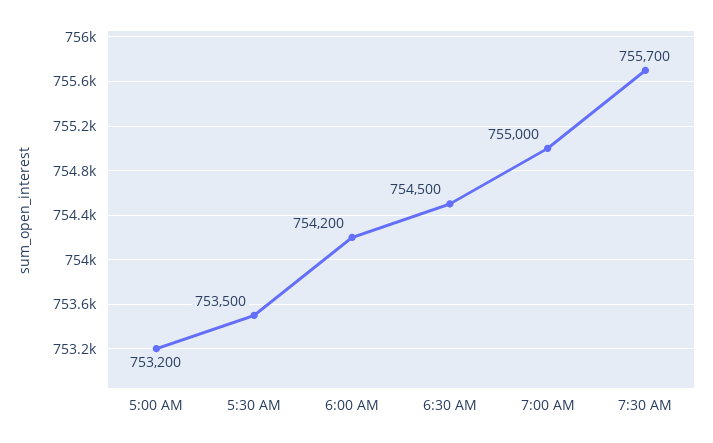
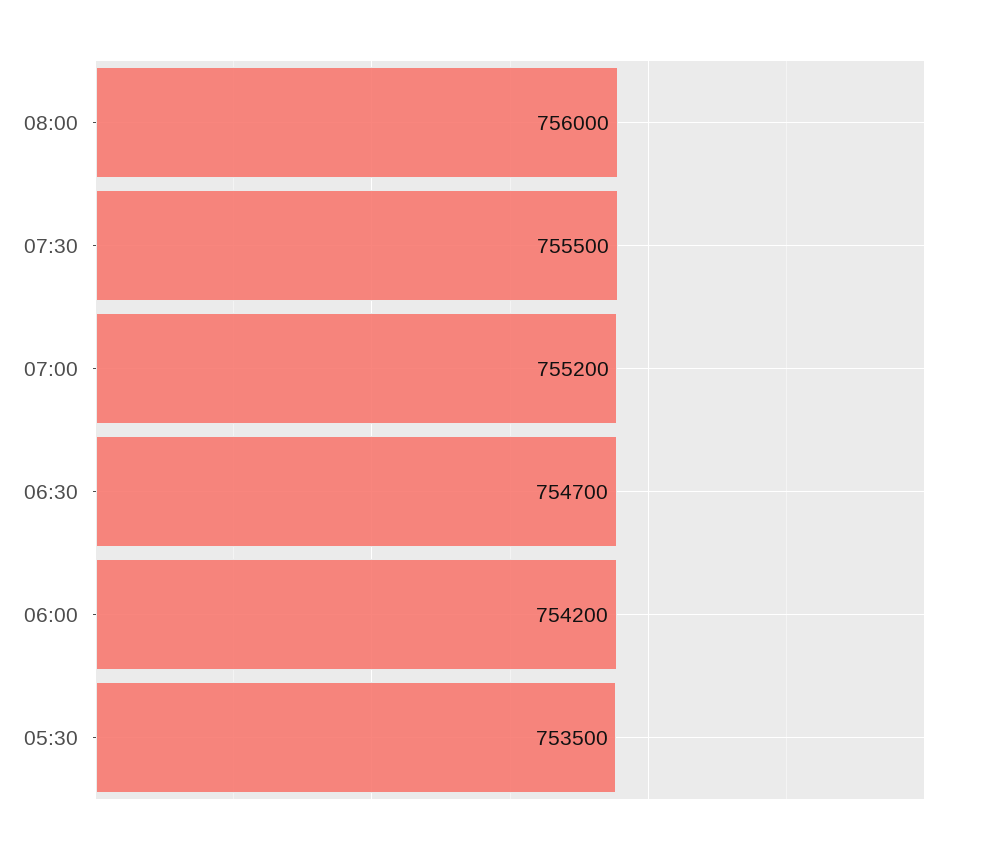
5:00 AM: 753200 -> none
6:30 AM: 754500 -> 754700
7:00 AM: 755000 -> 755200
7:30 AM: 755700 -> 755500
08:00: none -> 756000

